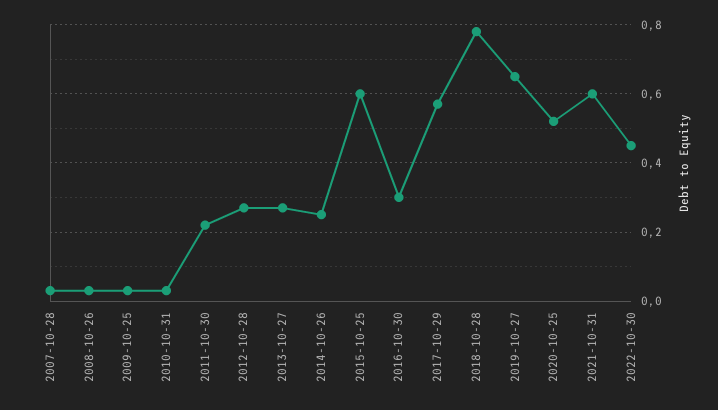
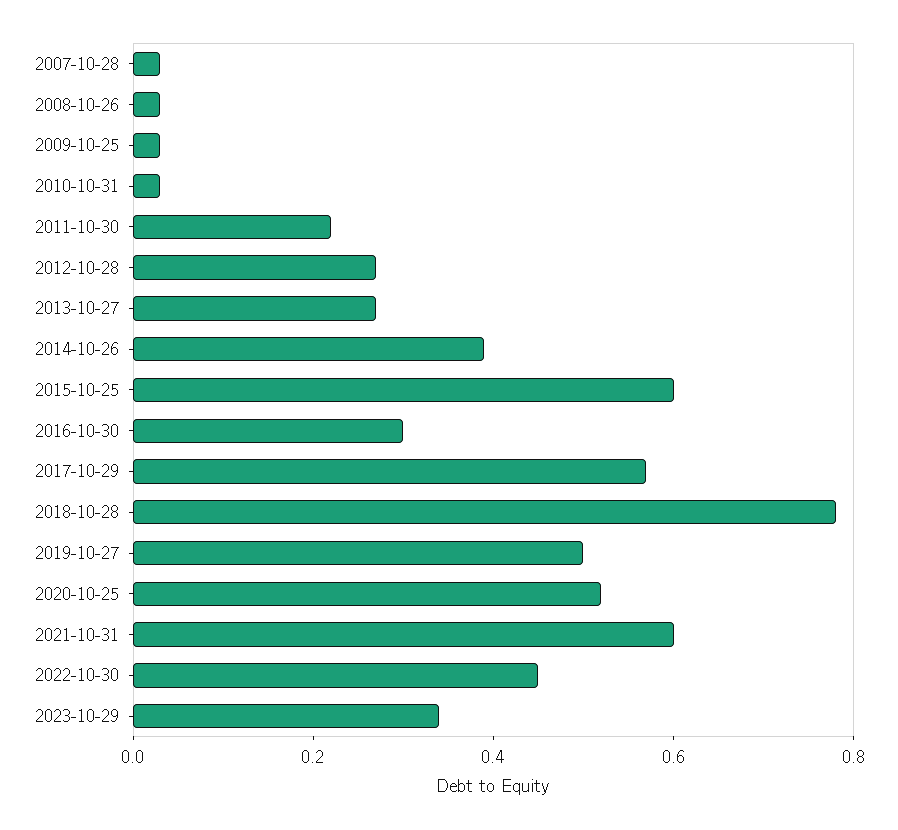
2014-10-26: 0.25 -> 0.4
2019-10-27: 0.65 -> 0.5
2023-10-29: none -> 0.35

